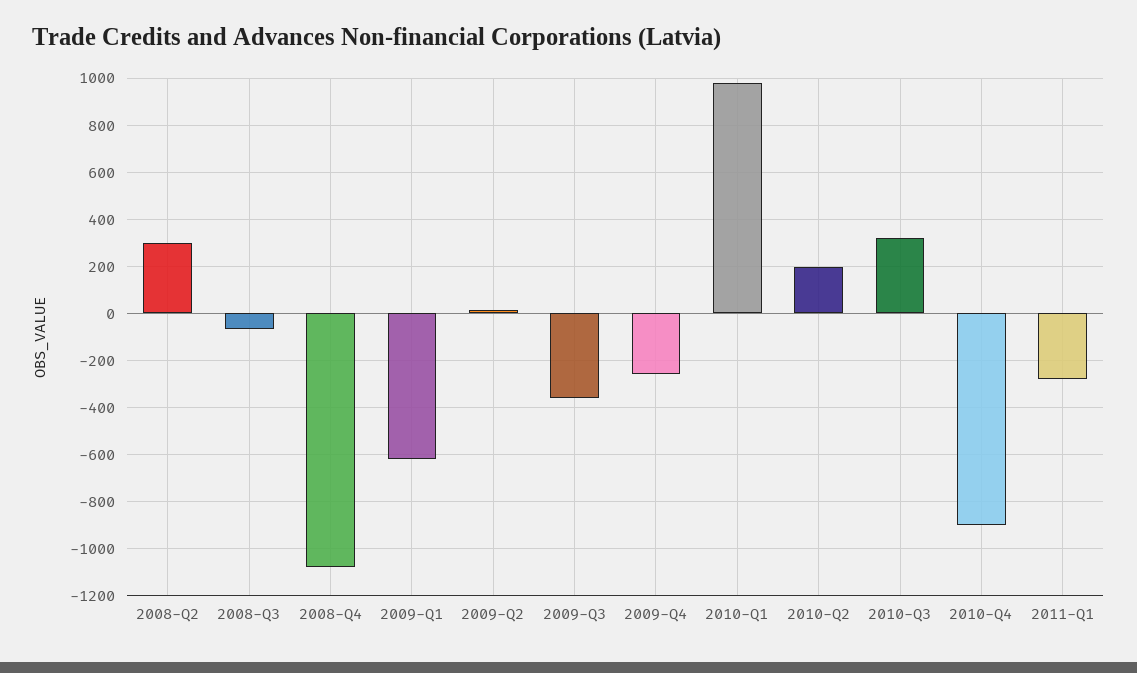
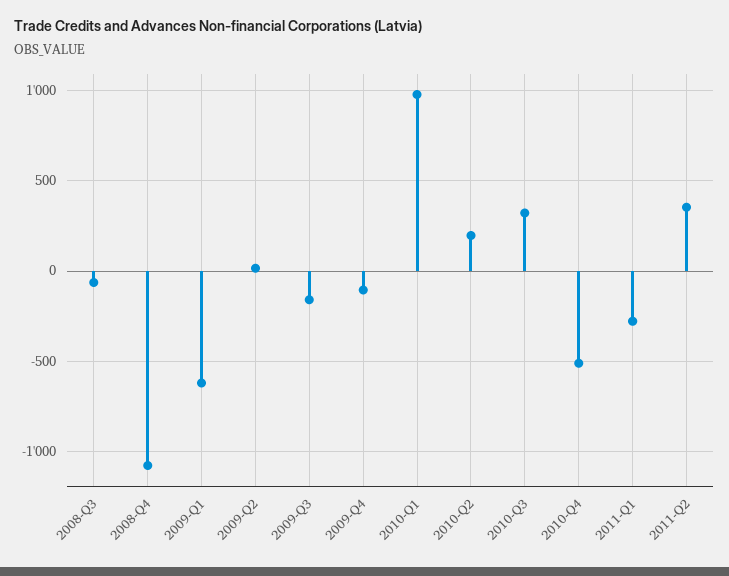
2008-Q2: 300 -> none
2009-Q3: -350 -> -150
2009-Q4: -250 -> -100
2010-Q4: -900 -> -500
2011-Q2: none -> 350

